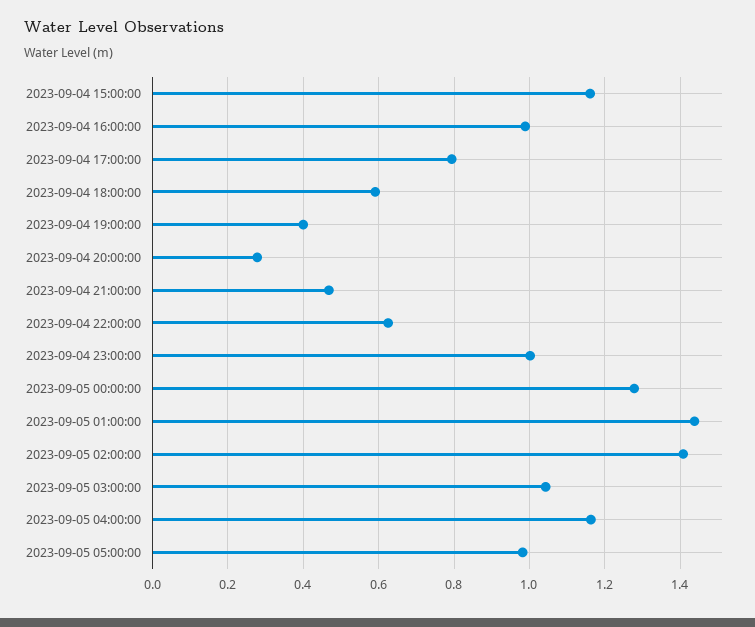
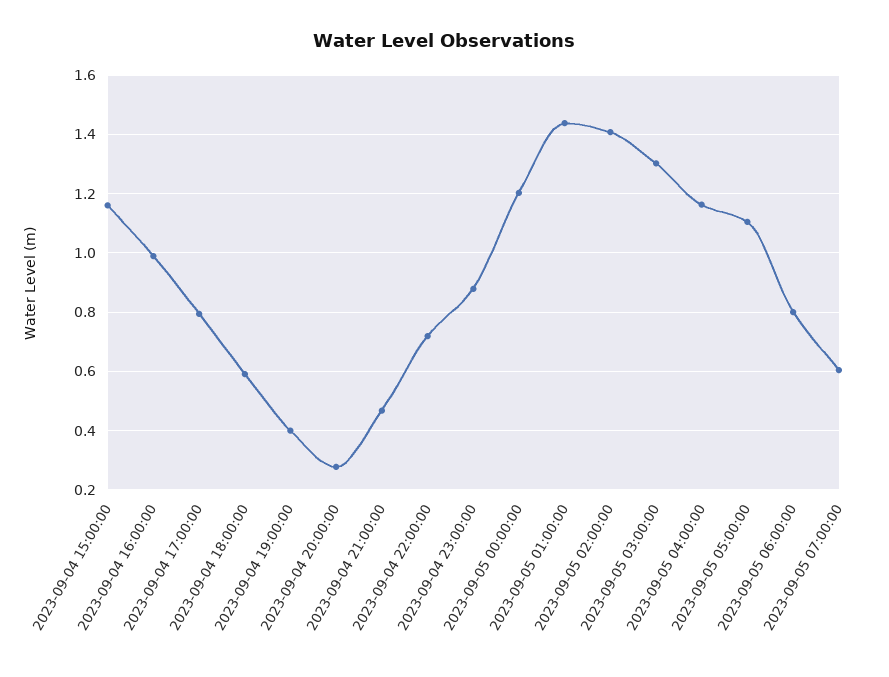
2023-09-04 22:00:00: 0.62 -> 0.725
2023-09-04 23:00:00: 1 -> 0.875
2023-09-05 00:00:00: 1.28 -> 1.2
2023-09-05 03:00:00: 1.04 -> 1.3
2023-09-05 05:00:00: 0.98 -> 1.1
2023-09-05 06:00:00: none -> 0.8
2023-09-05 07:00:00: none -> 0.6

